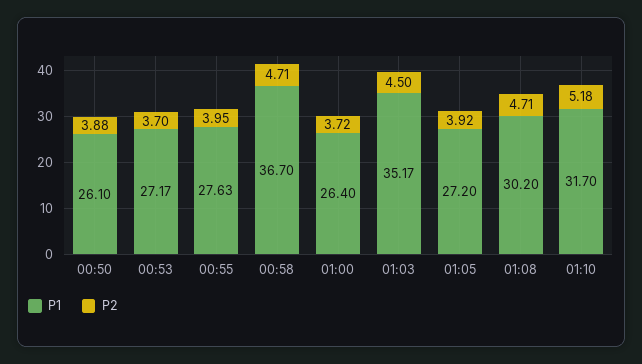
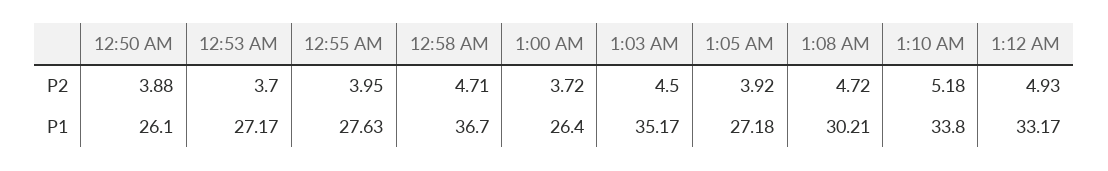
P1, 01:05: 27.2 -> 27.18
P1, 01:08: 30.2 -> 30.21
P2, 01:08: 4.71 -> 4.72
P1, 01:10: 31.7 -> 33.8
P2, 1:12 AM: none -> 4.93
P1, 1:12 AM: none -> 33.17

